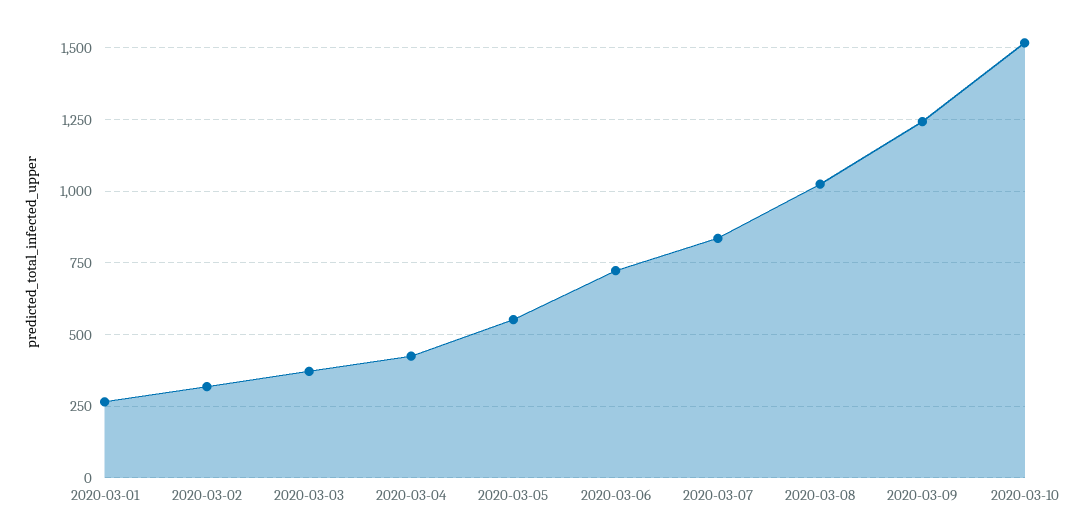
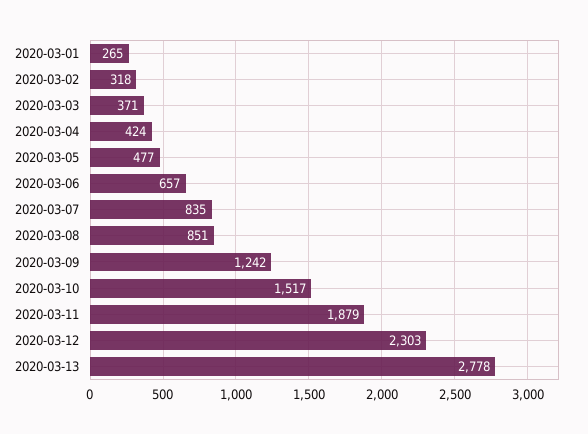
2020-03-05: 550 -> 477
2020-03-06: 725 -> 657
2020-03-08: 1025 -> 851
2020-03-11: none -> 1879
2020-03-12: none -> 2303
2020-03-13: none -> 2778

